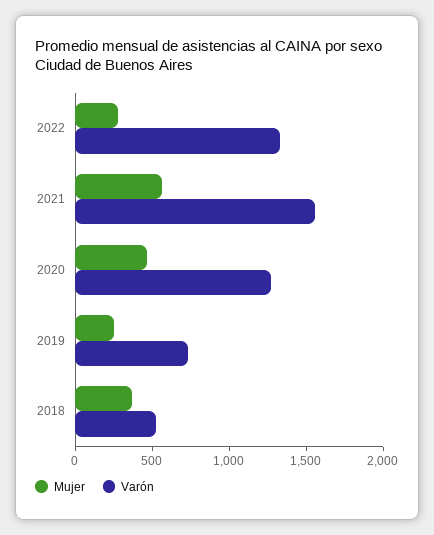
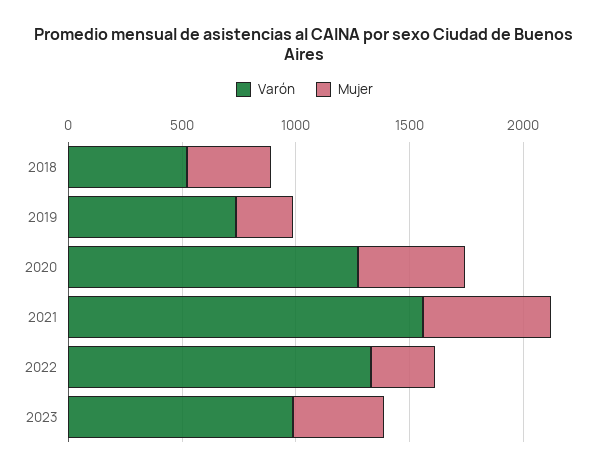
Varón, 2023: none -> 1000
Mujer, 2023: none -> 400

